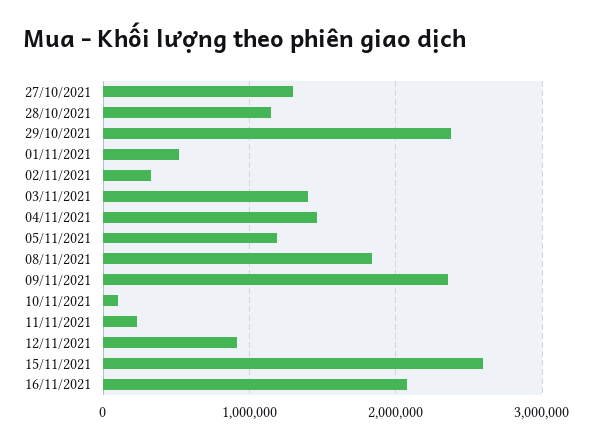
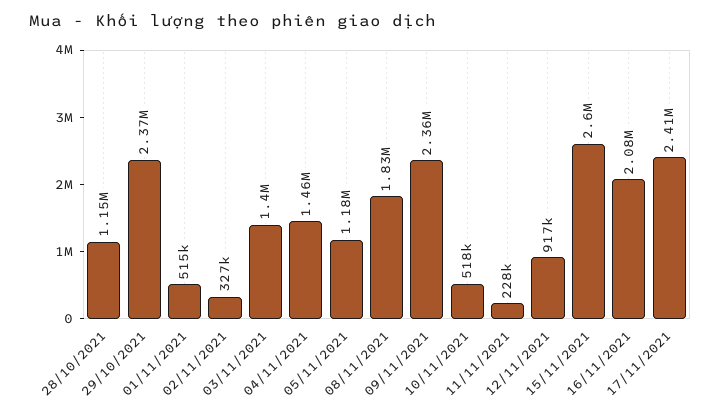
27/10/2021: 1300000 -> none
10/11/2021: 100000 -> 518000
17/11/2021: none -> 2410000

